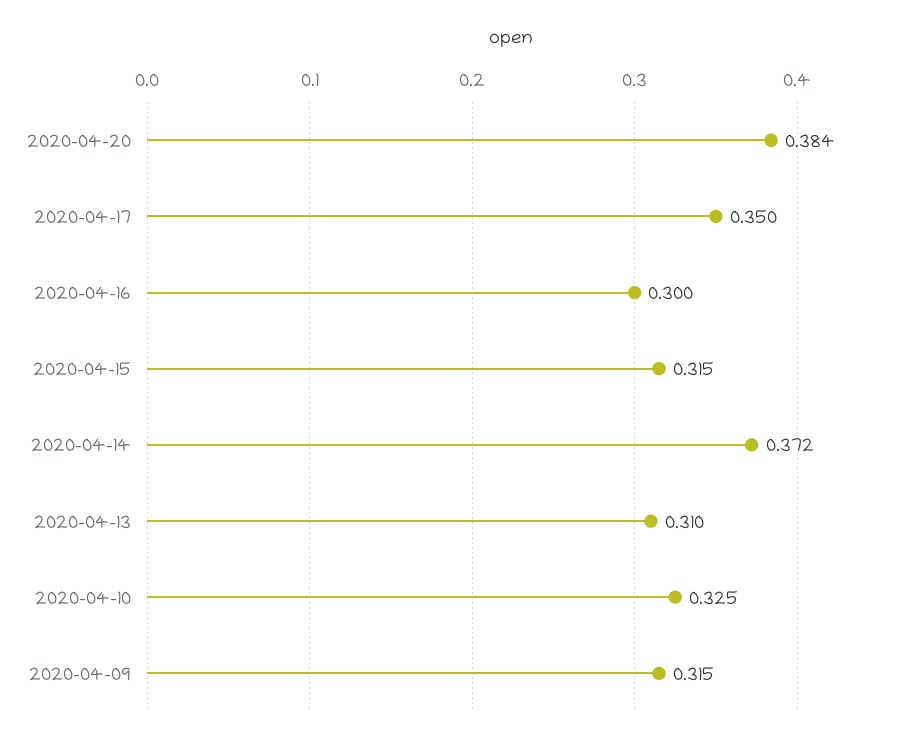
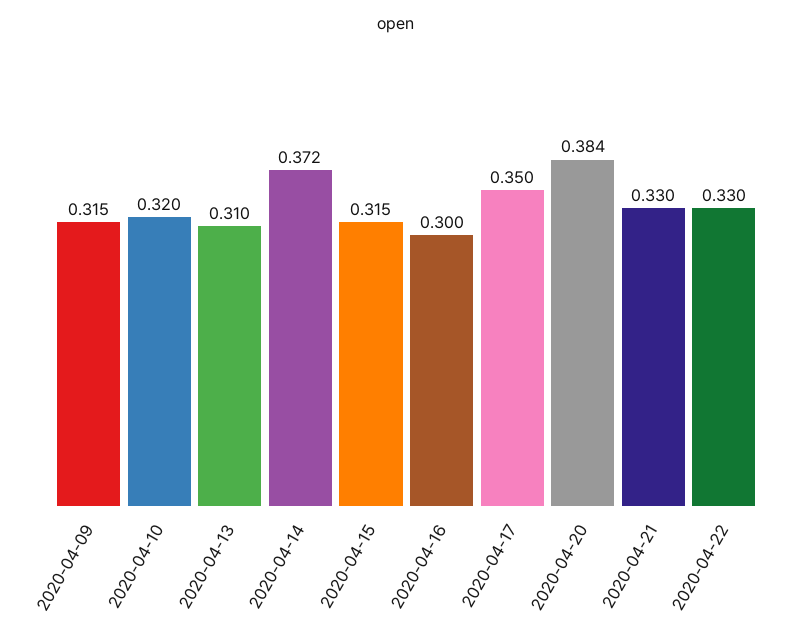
2020-04-10: 0.325 -> 0.32
2020-04-21: none -> 0.33
2020-04-22: none -> 0.33

